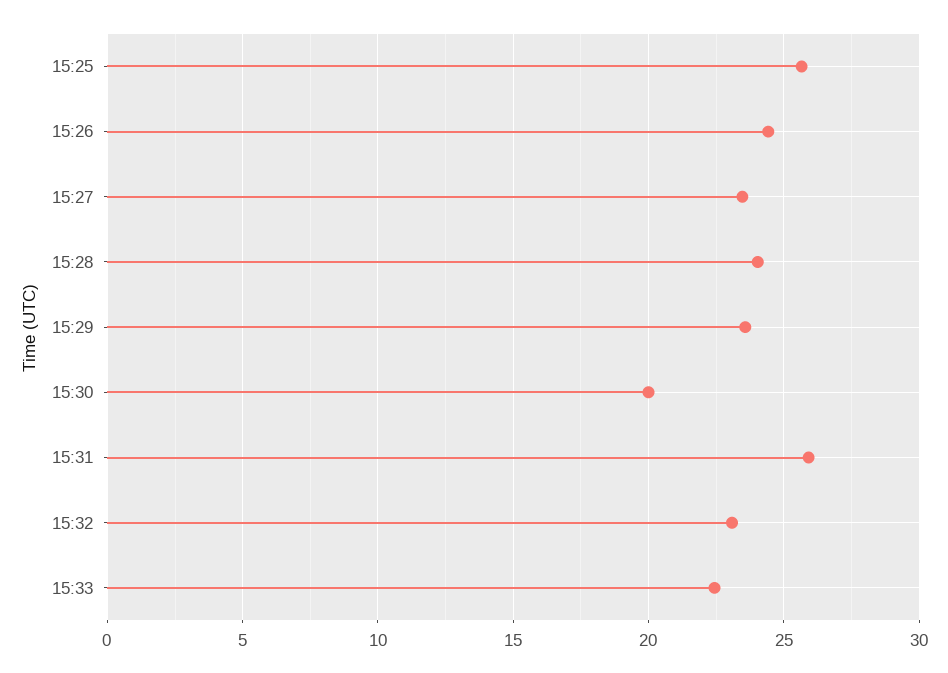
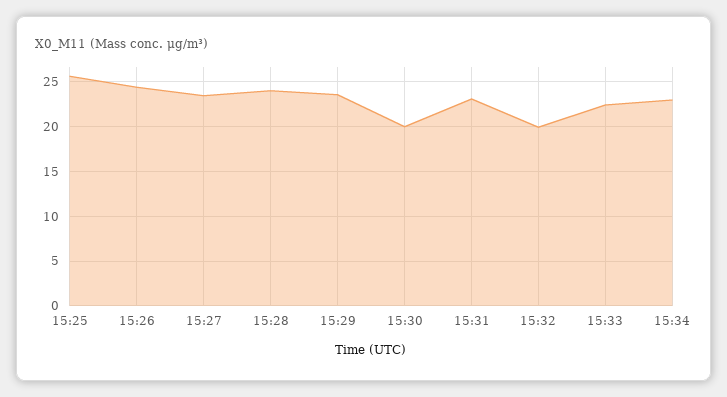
15:31: 26 -> 23
15:32: 23 -> 20
15:34: none -> 23

